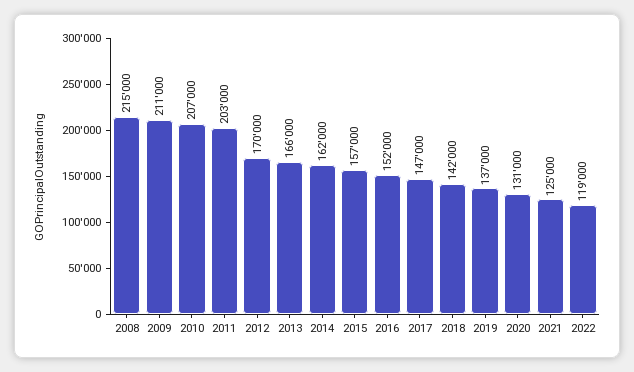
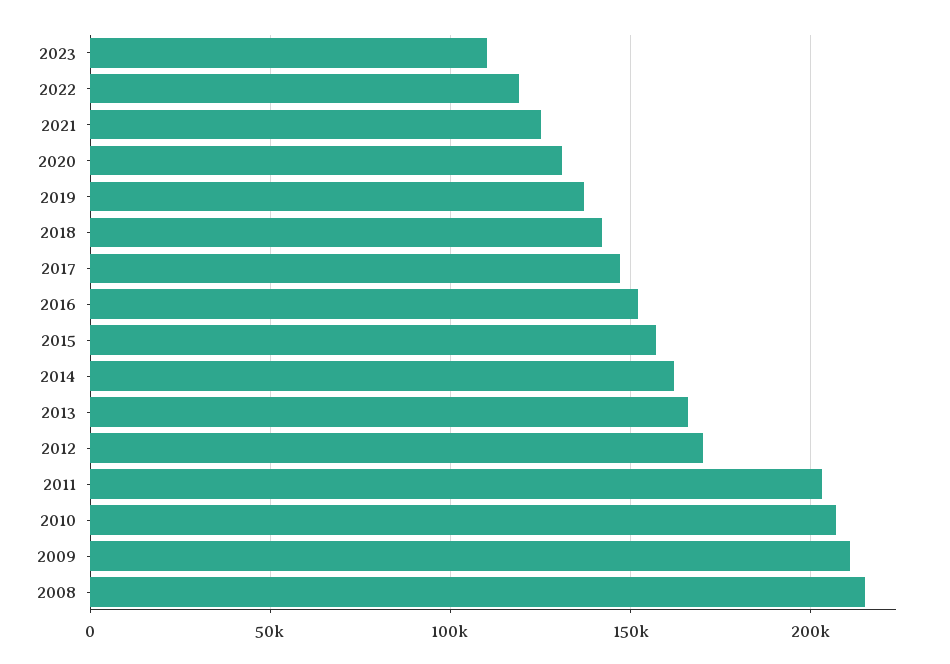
2023: none -> 110000

